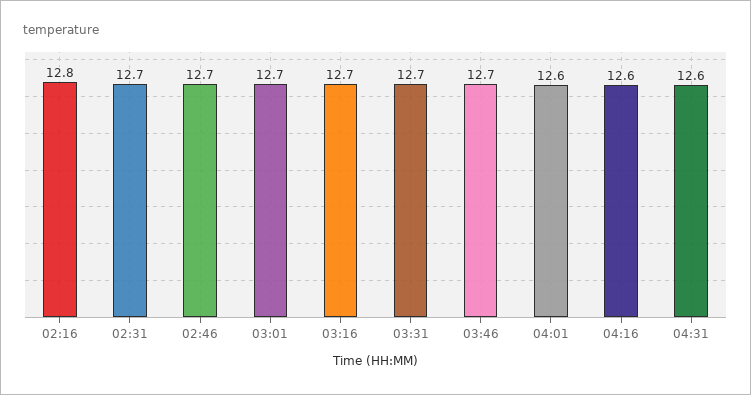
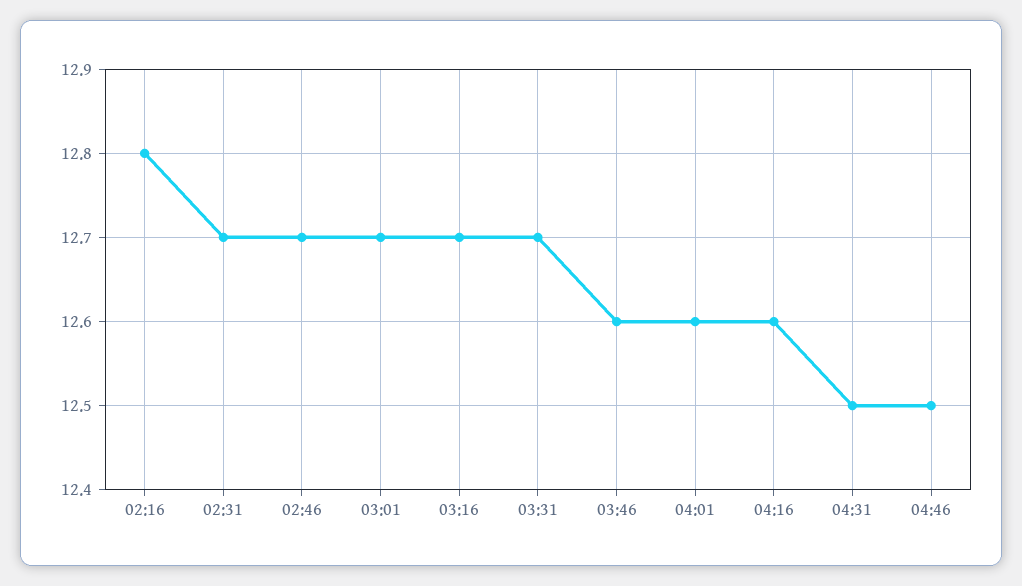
03:46: 12.7 -> 12.6
04:31: 12.6 -> 12.5
04:46: none -> 12.5

